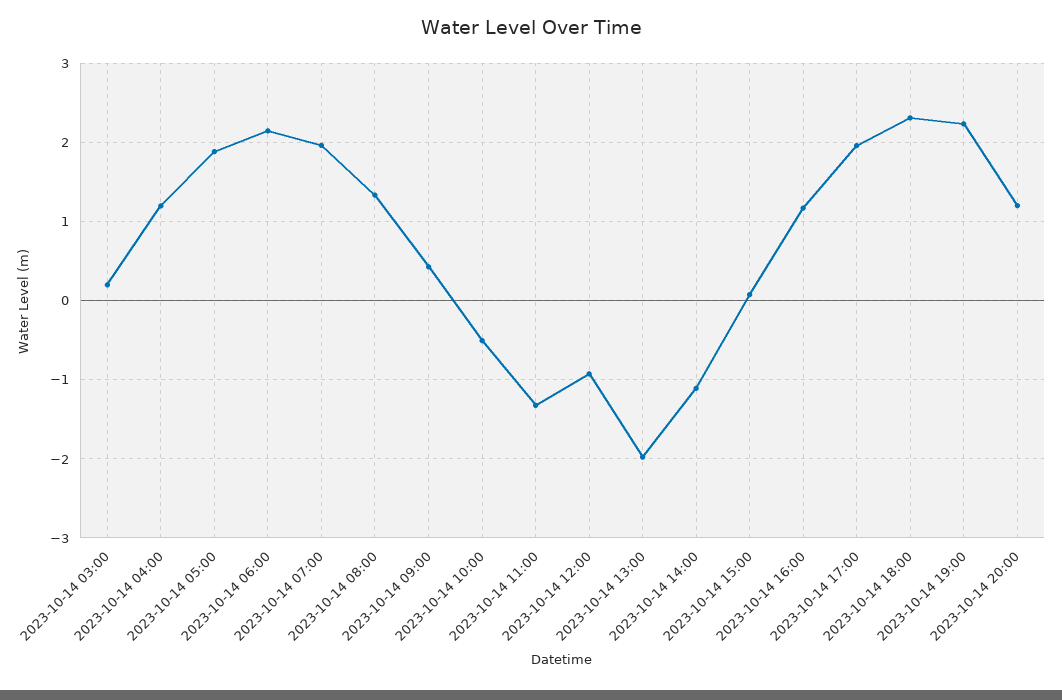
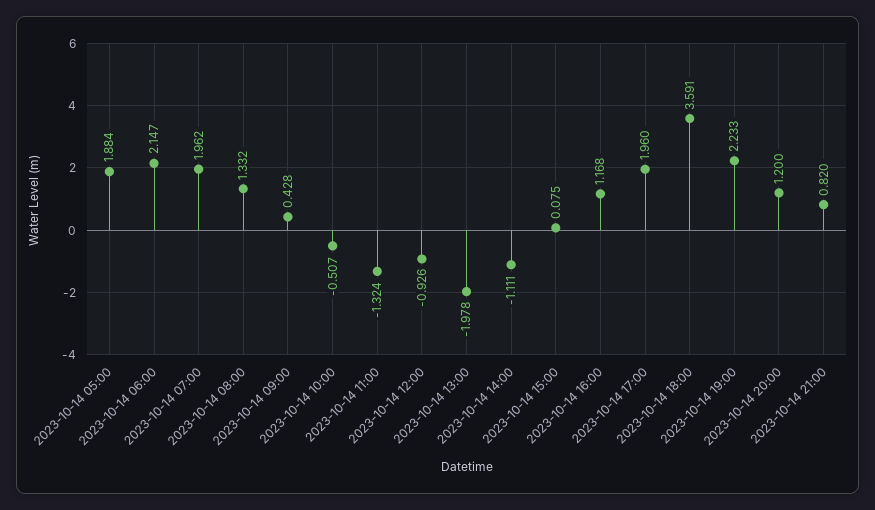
2023-10-14 03:00: 0.2 -> none
2023-10-14 04:00: 1.2 -> none
2023-10-14 18:00: 2.3 -> 3.591
2023-10-14 21:00: none -> 0.82

